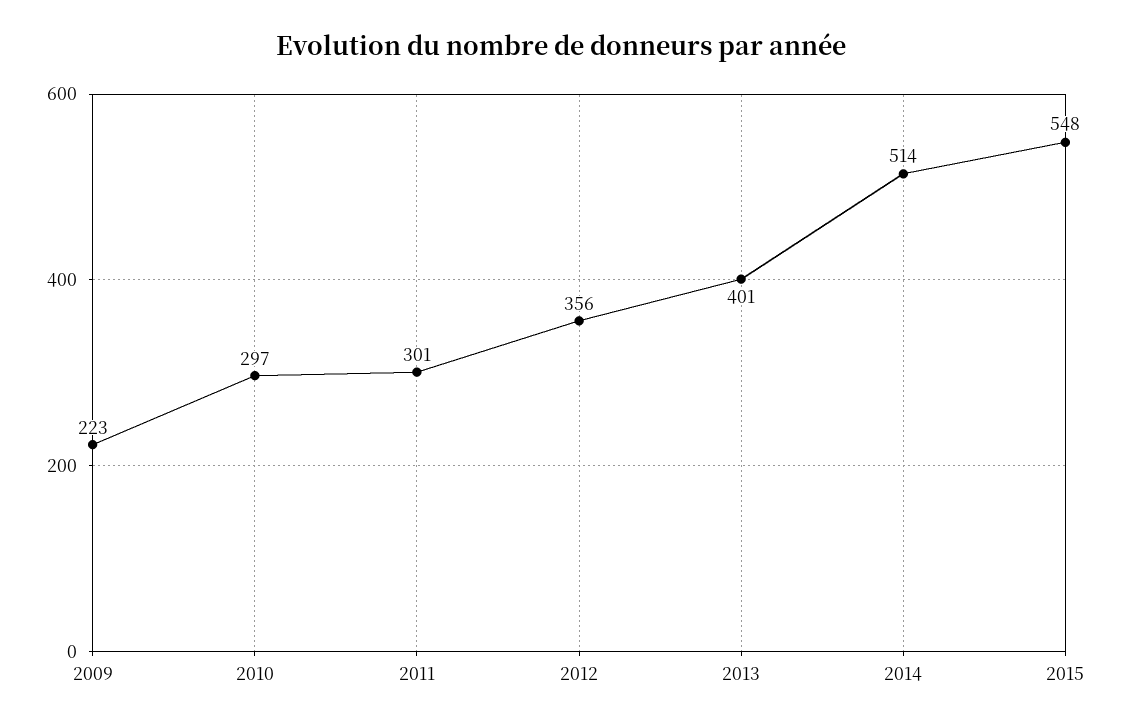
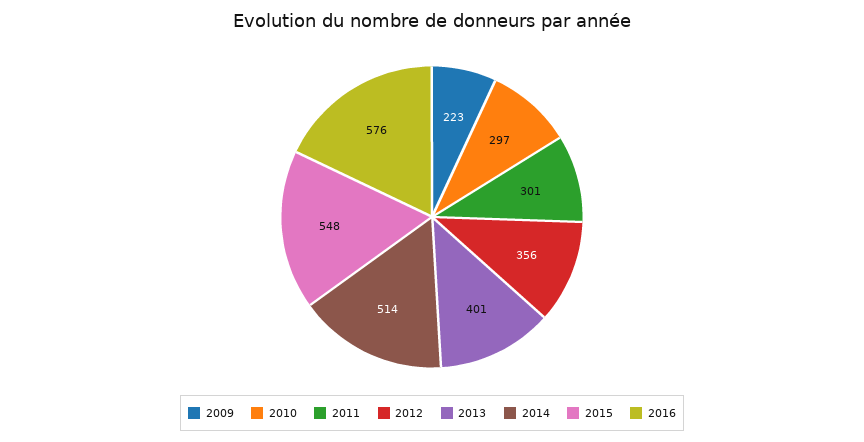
2016: none -> 576

